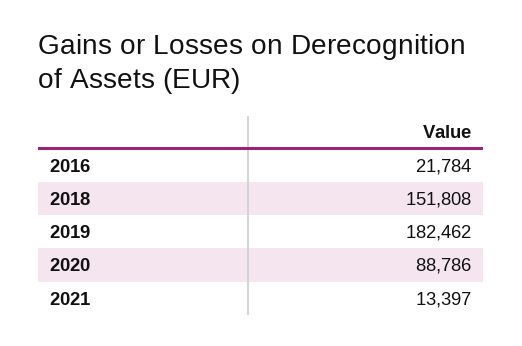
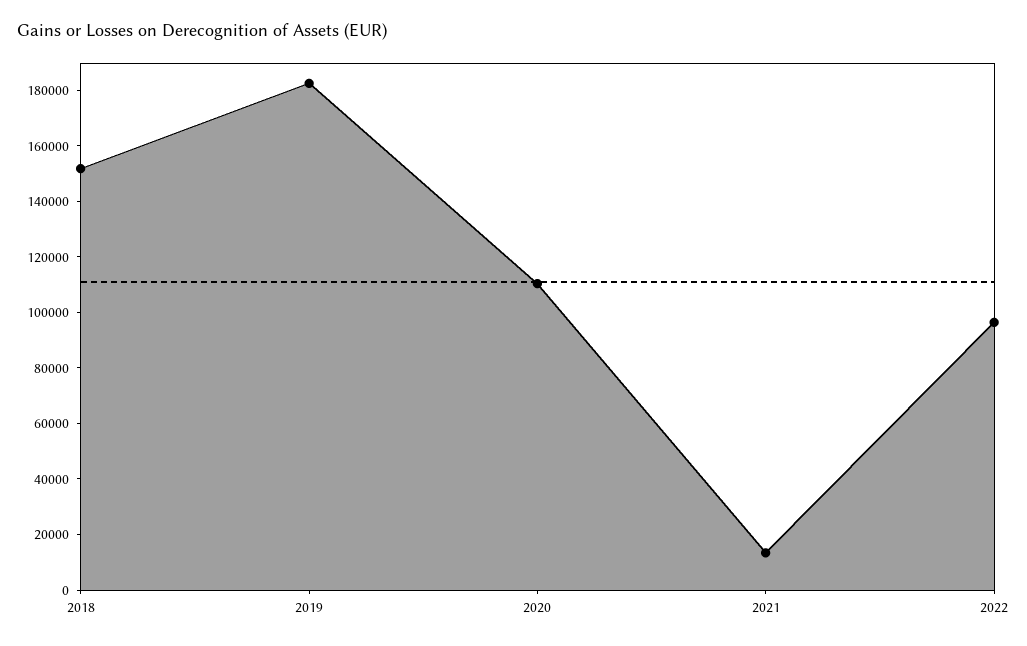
2016: 21784 -> none
2020: 88786 -> 110000
2022: none -> 95000

